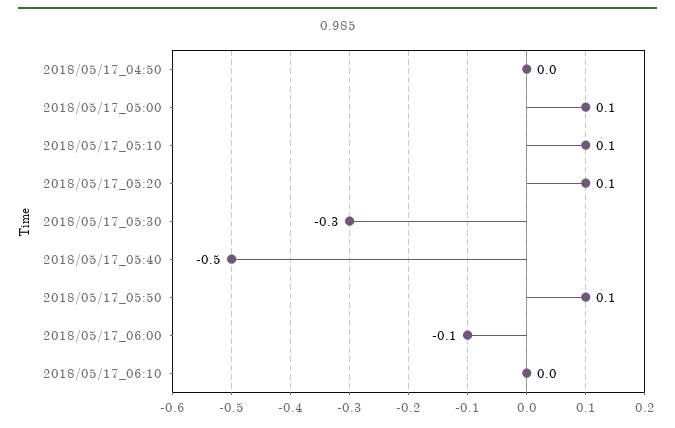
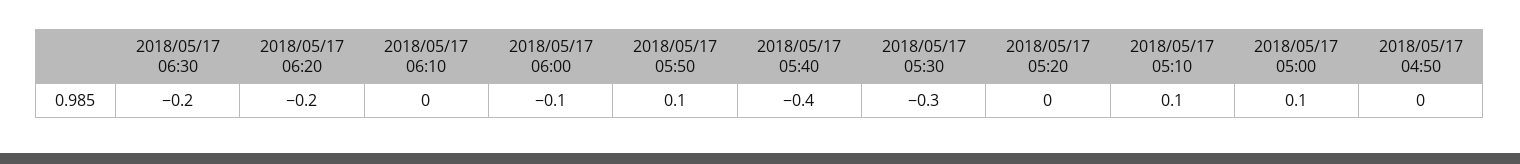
2018/05/17_05:20: 0.1 -> 0
2018/05/17_05:40: -0.5 -> -0.4
2018/05/17 06:30: none -> -0.2
2018/05/17 06:20: none -> -0.2

